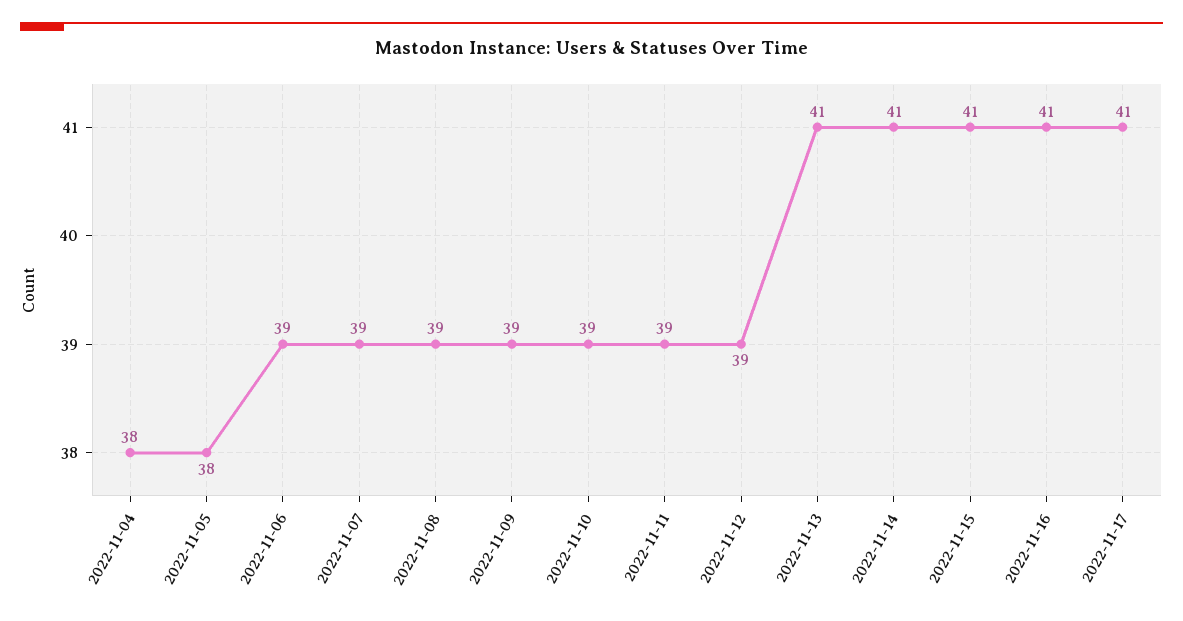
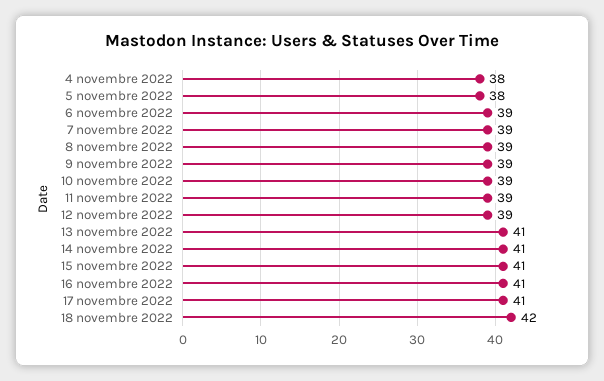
18 novembre 2022: none -> 42

